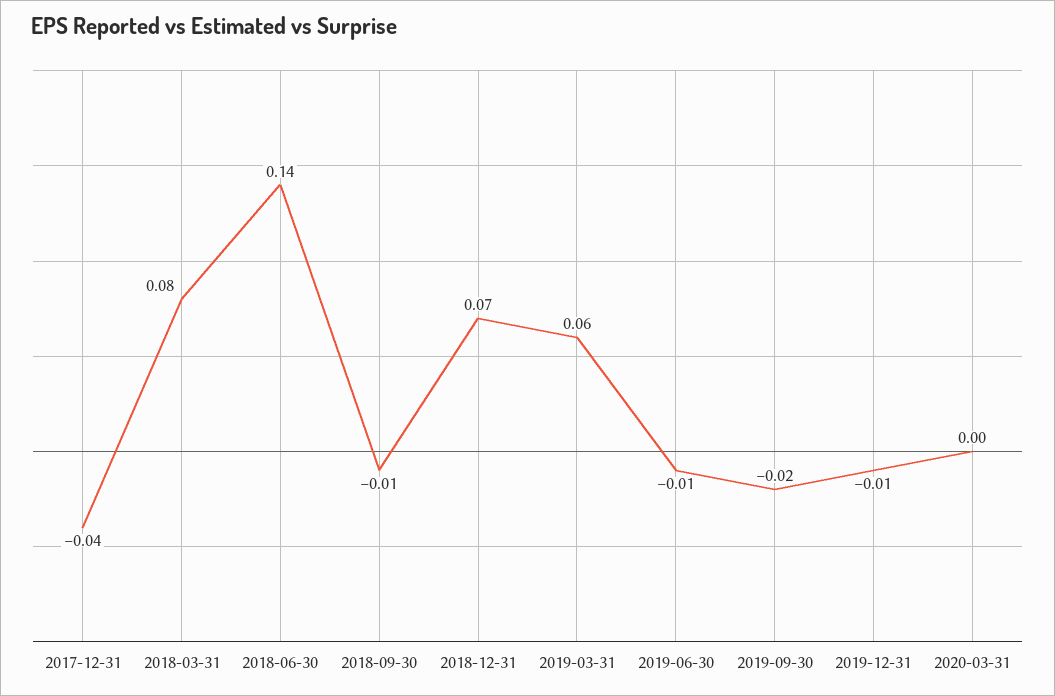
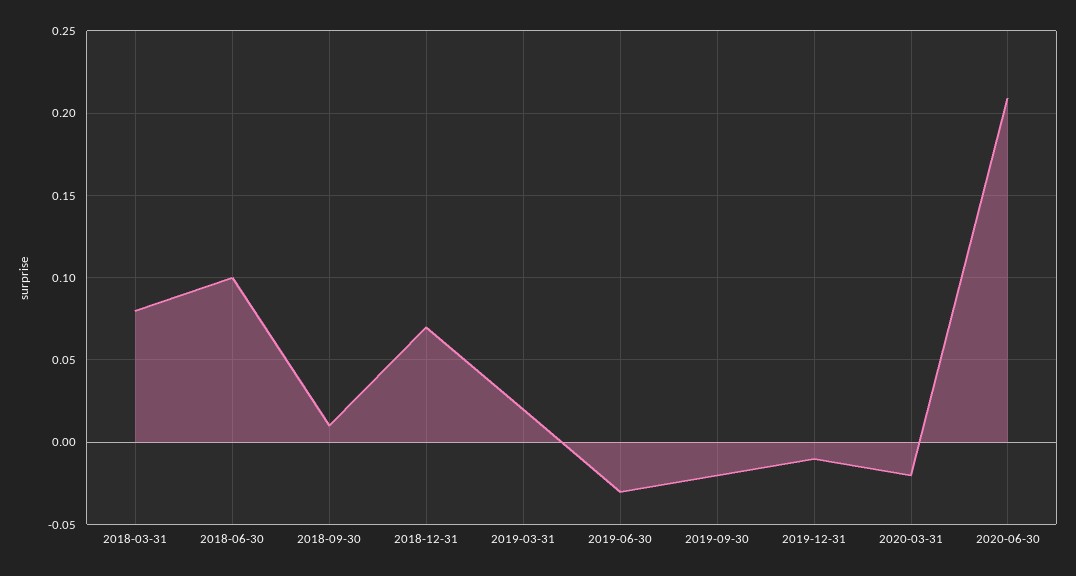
2017-12-31: -0.04 -> none
2018-06-30: 0.14 -> 0.1
2018-09-30: -0.01 -> 0.01
2019-03-31: 0.06 -> 0.02
2019-06-30: -0.01 -> -0.03
2020-03-31: 0 -> -0.02
2020-06-30: none -> 0.21

